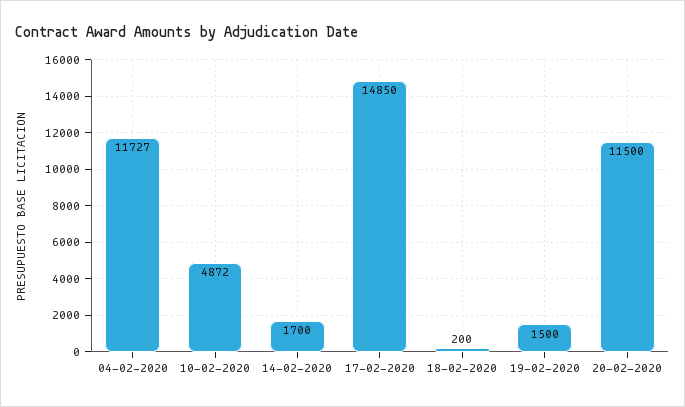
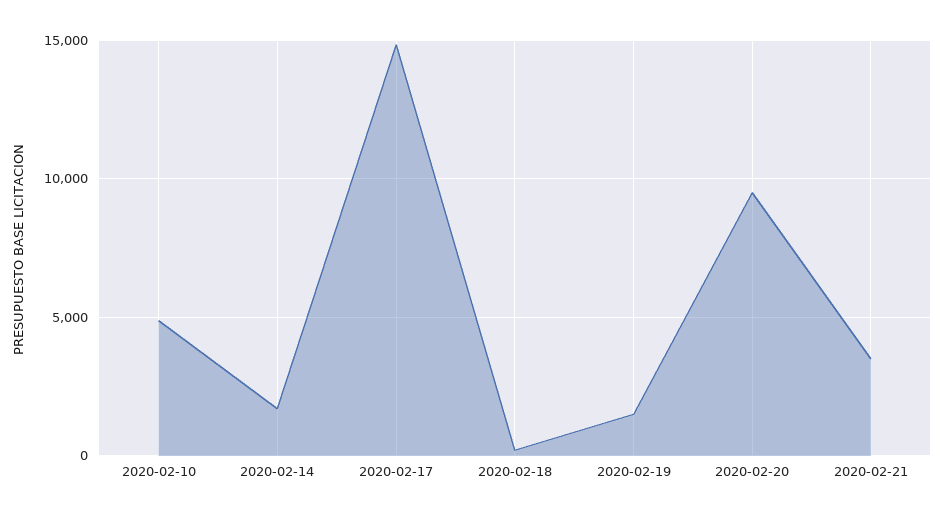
04-02-2020: 11727 -> none
20-02-2020: 11500 -> 9500
2020-02-21: none -> 3500

